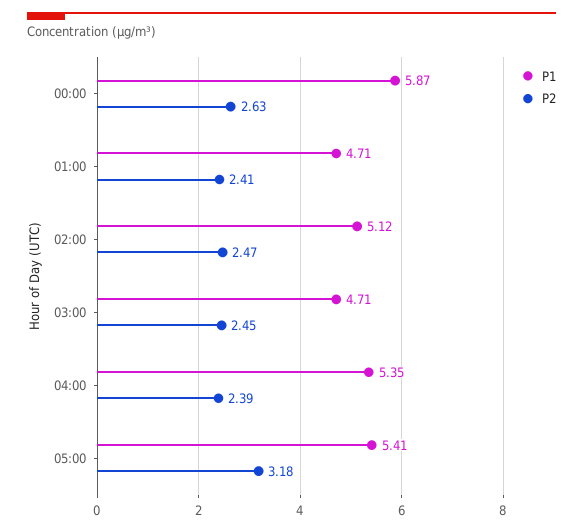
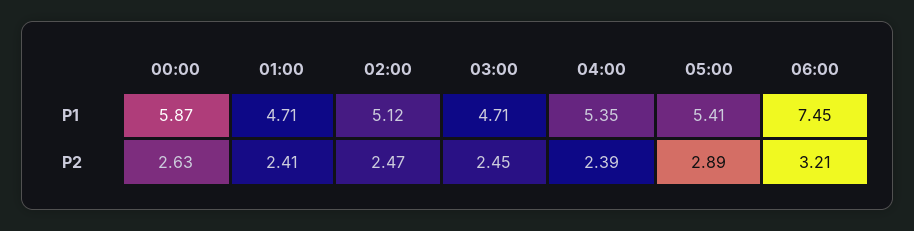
P2, 05:00: 3.18 -> 2.89
P1, 06:00: none -> 7.45
P2, 06:00: none -> 3.21

